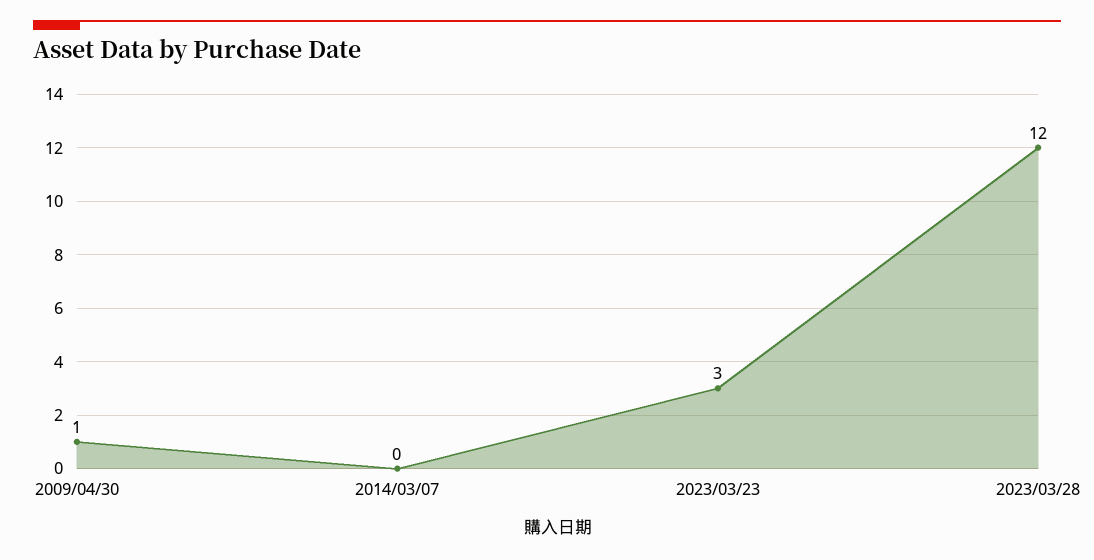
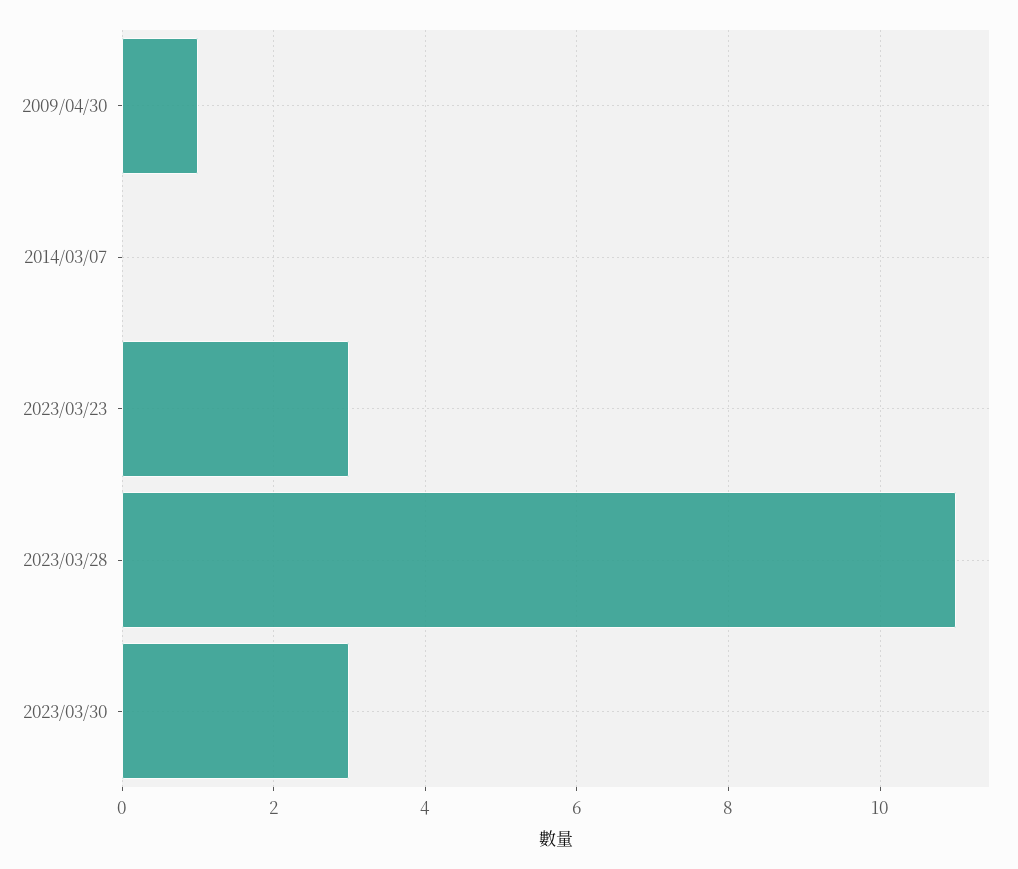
2023/03/28: 12 -> 11
2023/03/30: none -> 3

